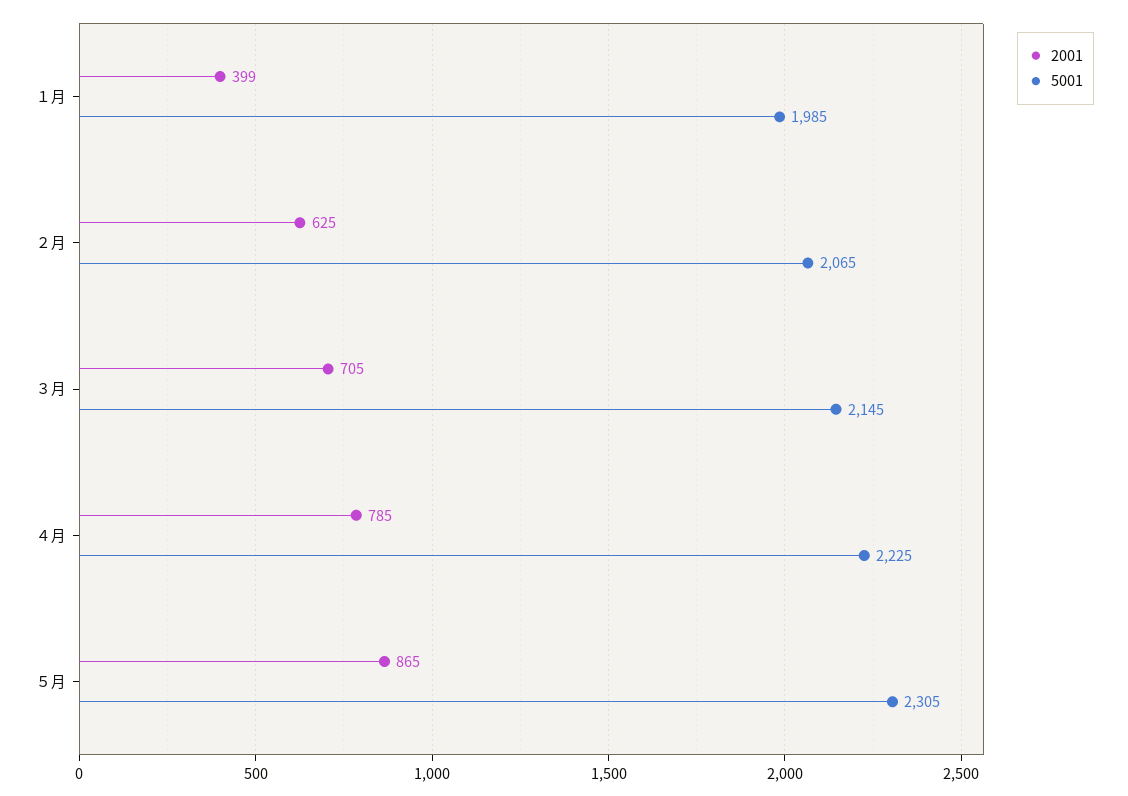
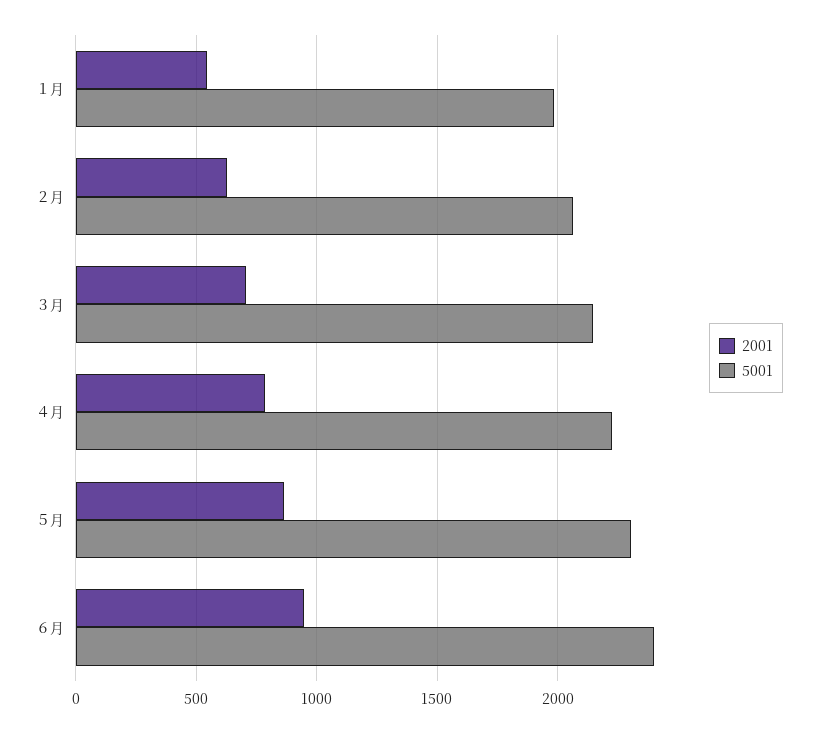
2001, １月: 399 -> 550
2001, ６月: none -> 950
5001, ６月: none -> 2400

